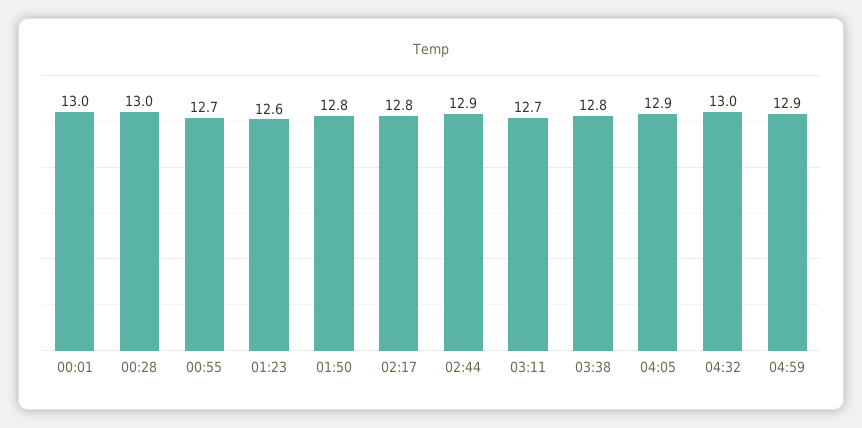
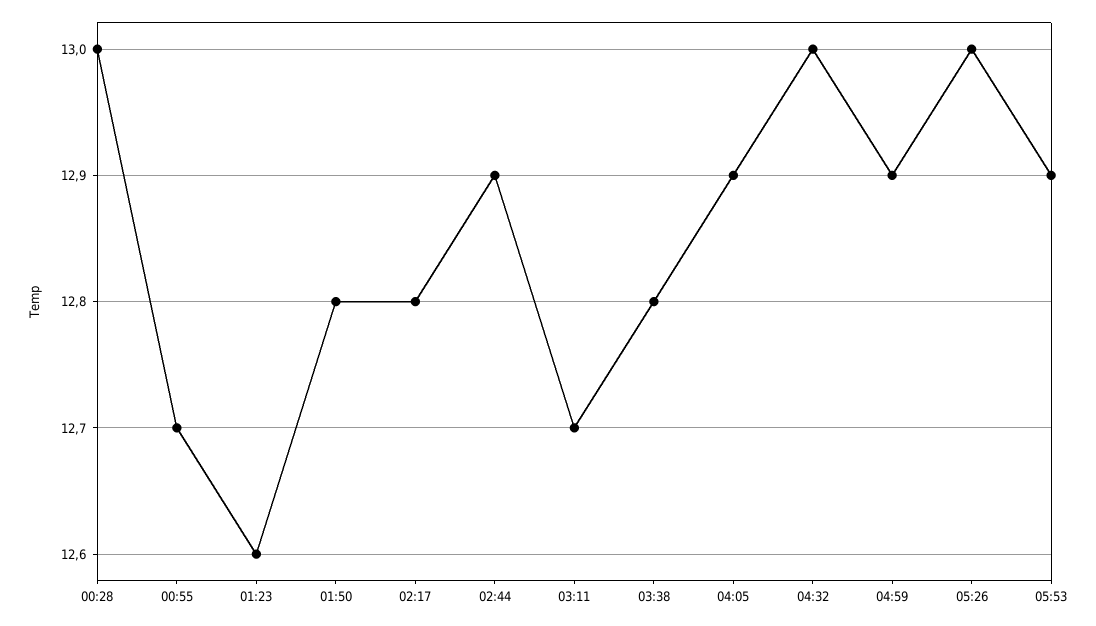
00:01: 13 -> none
05:26: none -> 13
05:53: none -> 12.9

